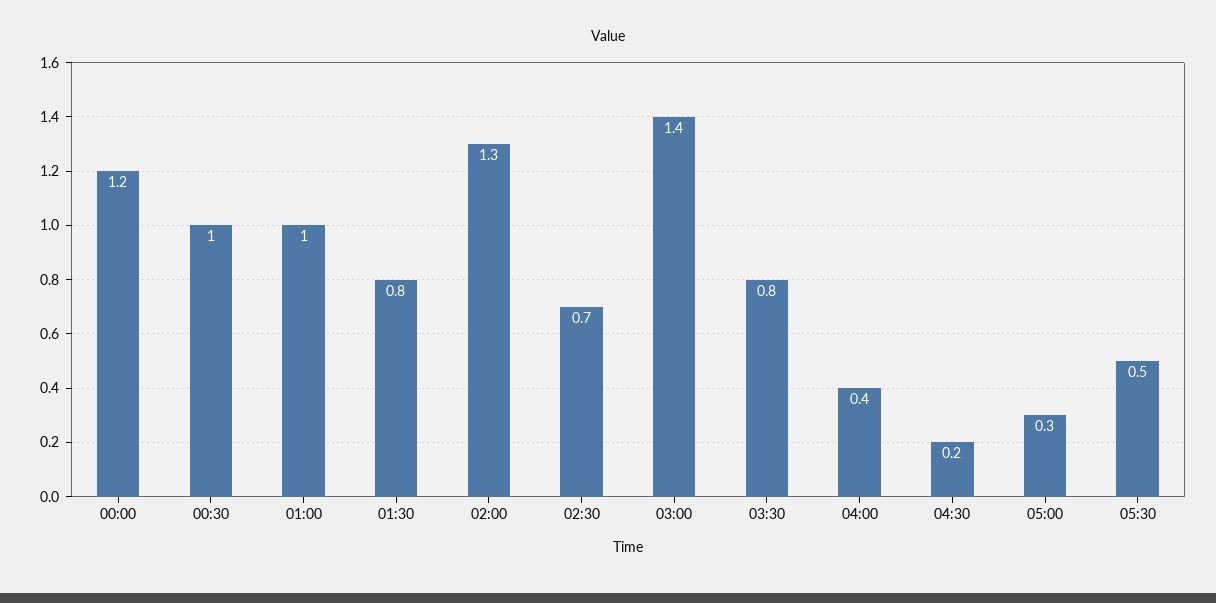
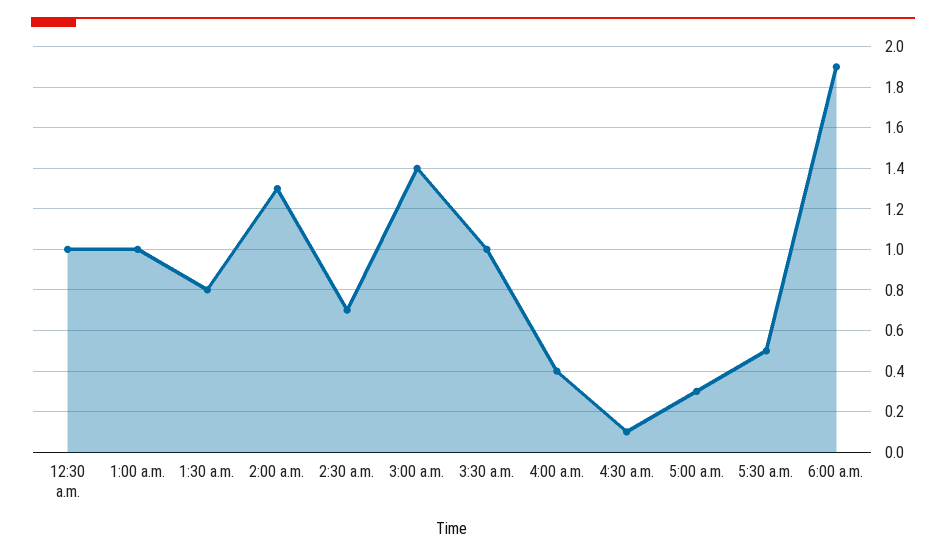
00:00: 1.2 -> none
03:30: 0.8 -> 1
04:30: 0.2 -> 0.1
6:00 a.m.: none -> 1.9

